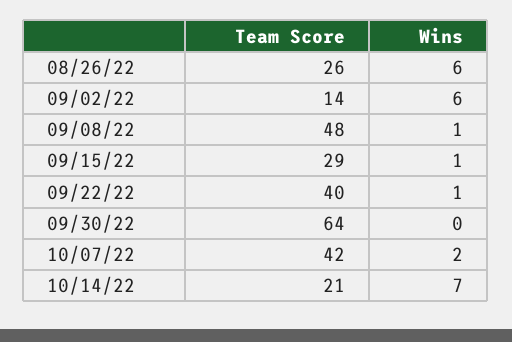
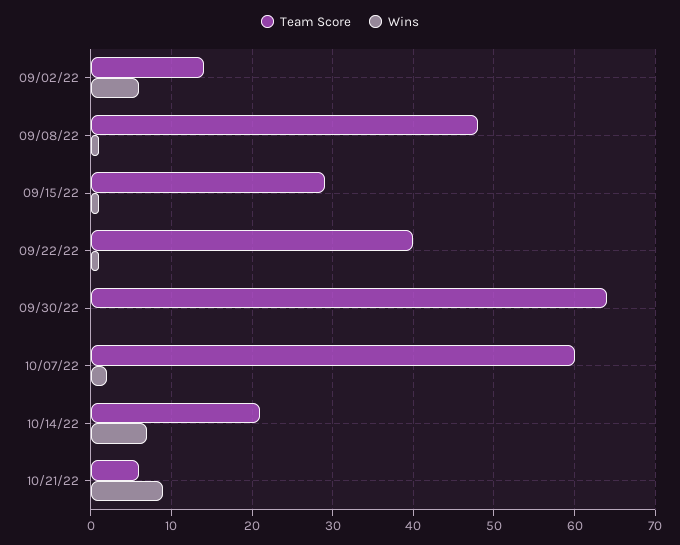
Team Score, 08/26/22: 26 -> none
Wins, 08/26/22: 6 -> none
Team Score, 10/07/22: 42 -> 60
Team Score, 10/21/22: none -> 6
Wins, 10/21/22: none -> 9

